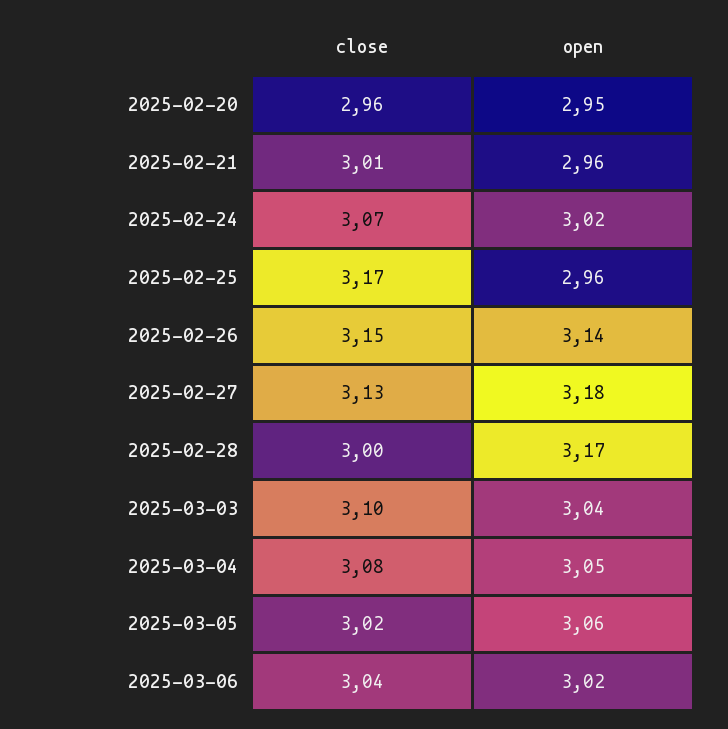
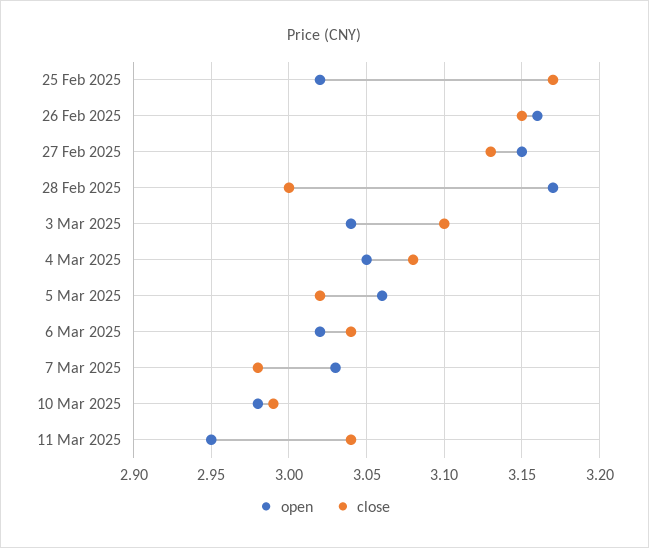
close, 2025-02-20: 2.96 -> none
open, 2025-02-20: 2.95 -> none
close, 2025-02-21: 3.01 -> none
open, 2025-02-21: 2.96 -> none
close, 2025-02-24: 3.07 -> none
open, 2025-02-24: 3.02 -> none
open, 2025-02-25: 2.96 -> 3.02
open, 2025-02-26: 3.14 -> 3.16
open, 2025-02-27: 3.18 -> 3.15
open, 7 Mar 2025: none -> 3.03
close, 7 Mar 2025: none -> 2.98
open, 10 Mar 2025: none -> 2.98
close, 10 Mar 2025: none -> 2.99
open, 11 Mar 2025: none -> 2.95
close, 11 Mar 2025: none -> 3.04

